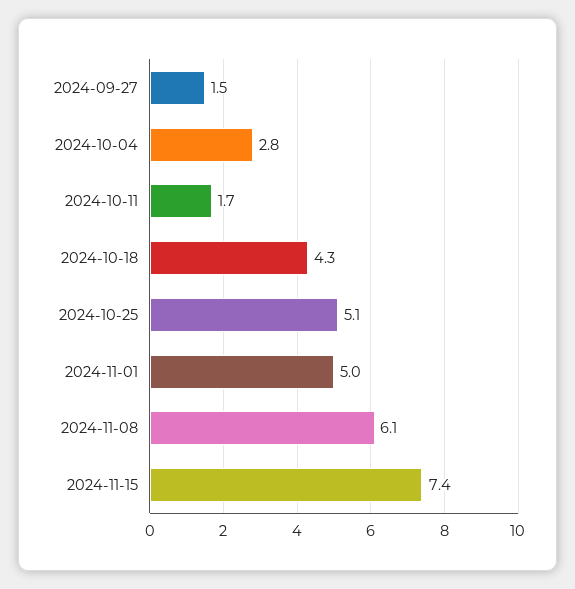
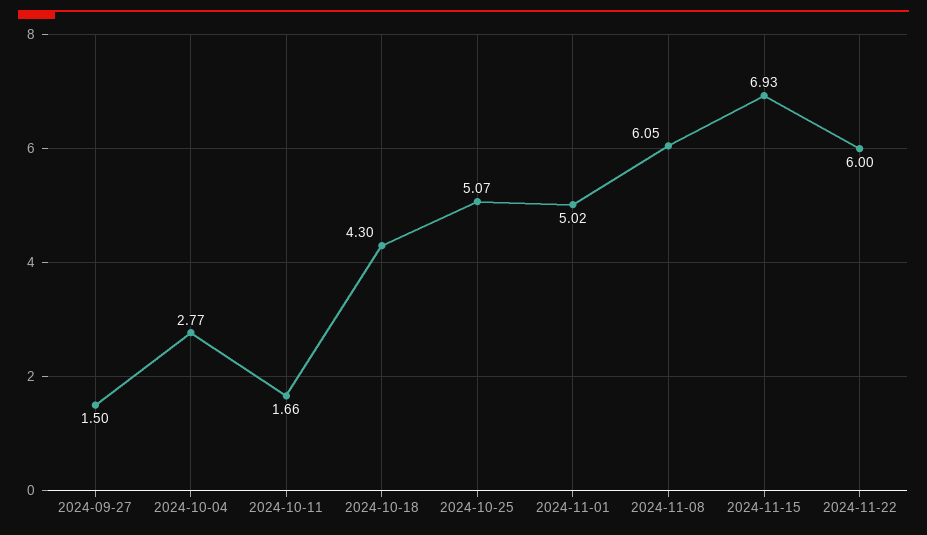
2024-11-15: 7.4 -> 6.93
2024-11-22: none -> 6

